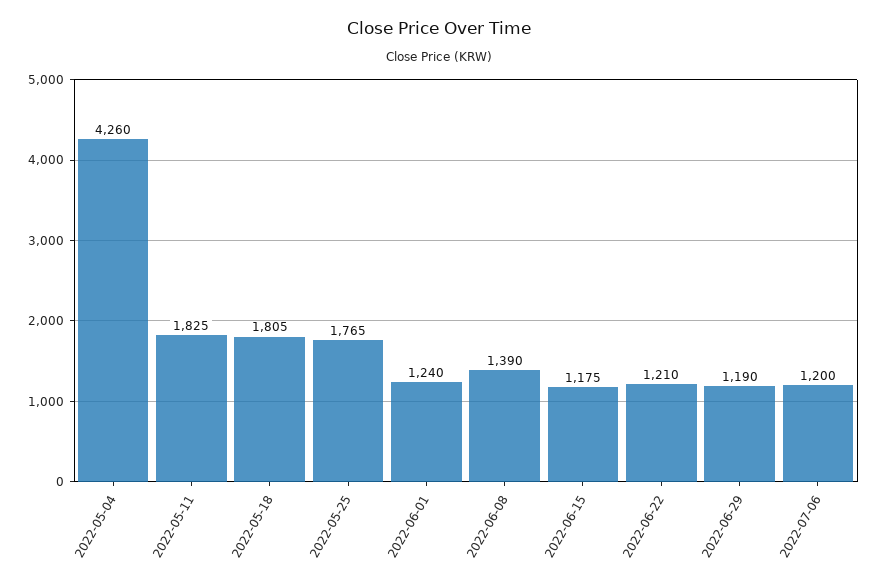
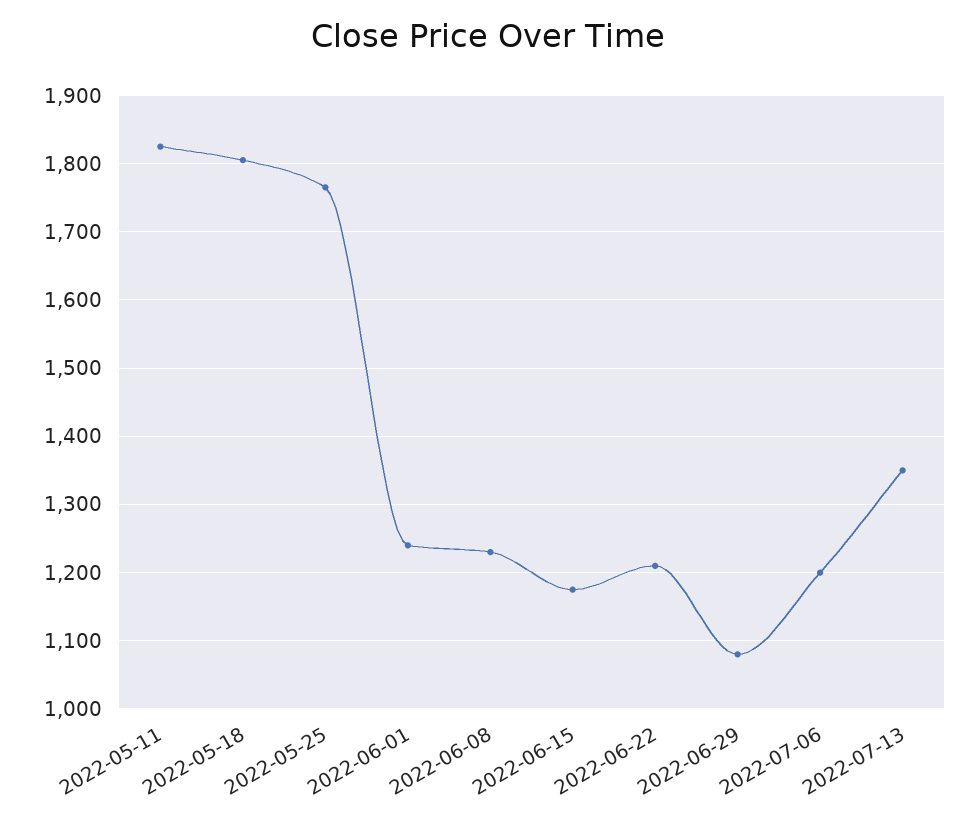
2022-05-04: 4260 -> none
2022-06-08: 1390 -> 1230
2022-06-29: 1190 -> 1080
2022-07-13: none -> 1350

